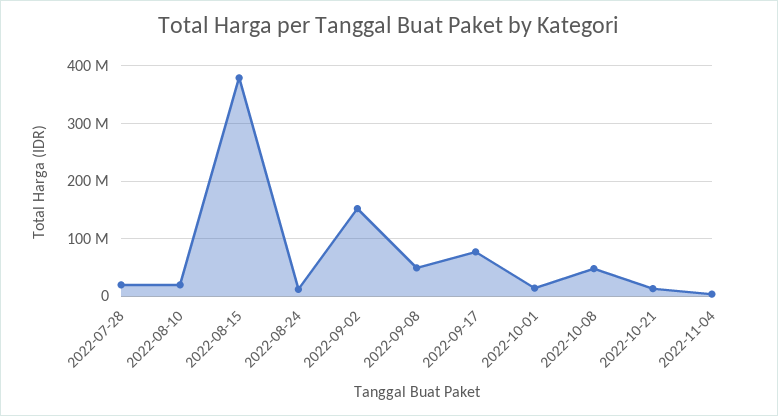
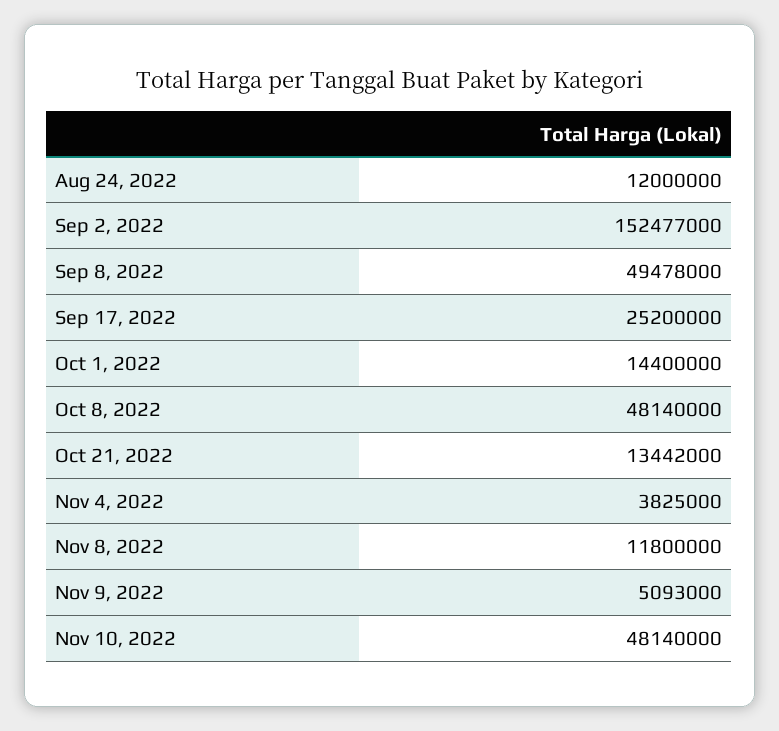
2022-07-28: 20000000 -> none
2022-08-10: 20000000 -> none
2022-08-15: 380000000 -> none
2022-09-17: 80000000 -> 25200000
Nov 8, 2022: none -> 11800000
Nov 9, 2022: none -> 5093000
Nov 10, 2022: none -> 48140000

